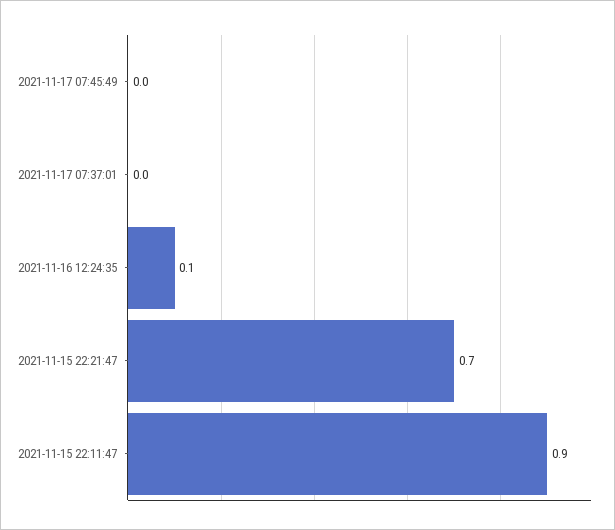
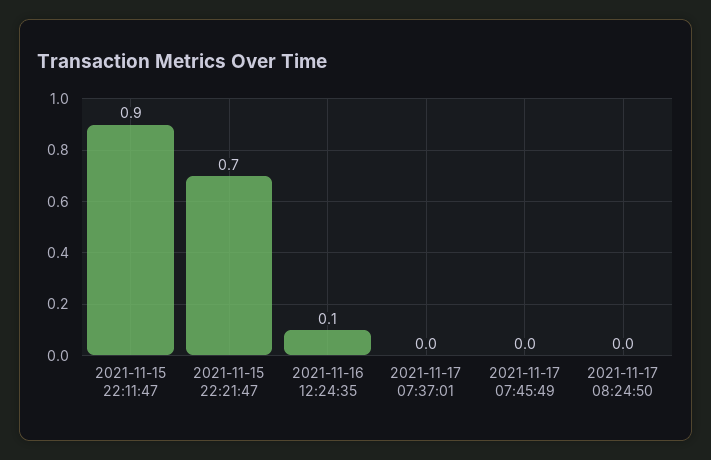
2021-11-17 08:24:50: none -> 0

